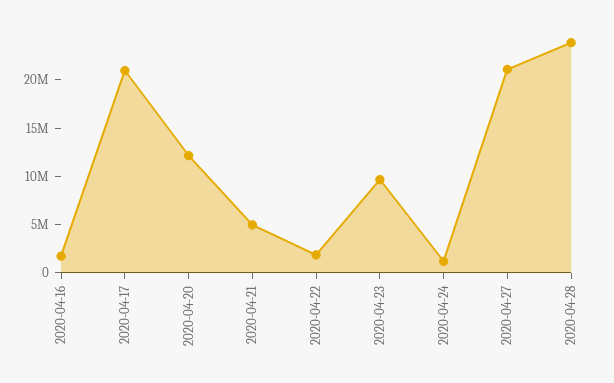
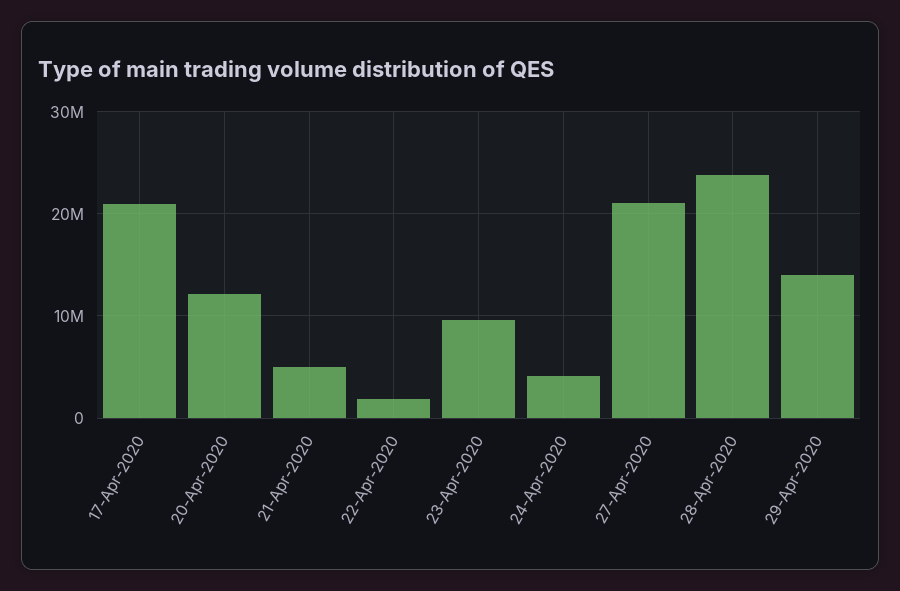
2020-04-16: 2000000 -> none
2020-04-24: 1000000 -> 4000000
29-Apr-2020: none -> 14000000

